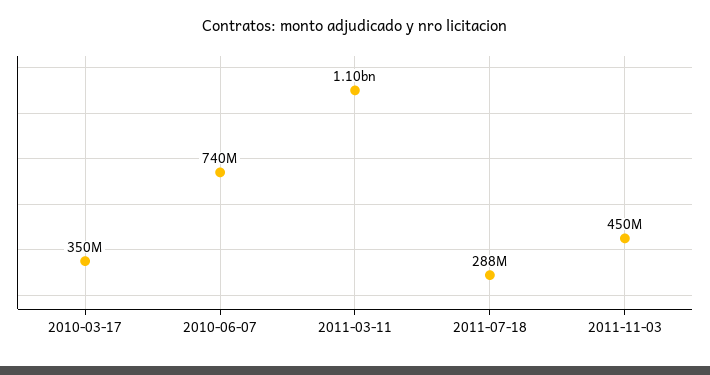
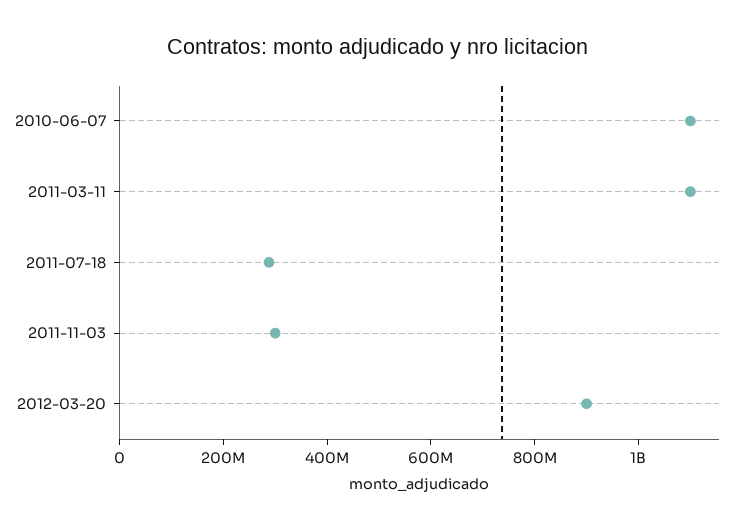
2010-03-17: 350000000 -> none
2010-06-07: 740000000 -> 1100000000
2011-11-03: 450000000 -> 300000000
2012-03-20: none -> 900000000

